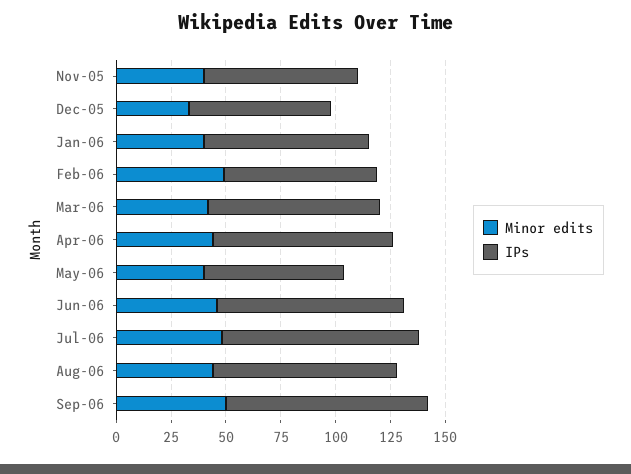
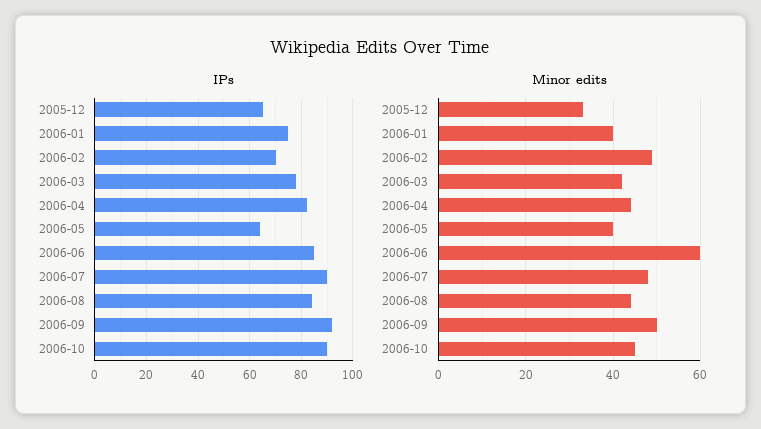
Minor edits, Nov-05: 40 -> none
IPs, Nov-05: 70 -> none
Minor edits, Jun-06: 45 -> 60
IPs, 2006-10: none -> 90
Minor edits, 2006-10: none -> 45

